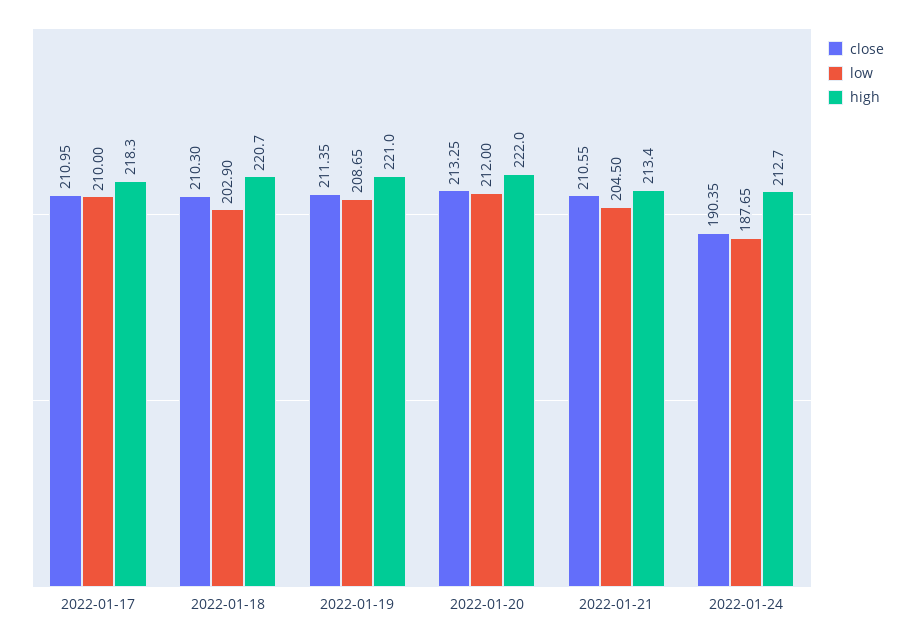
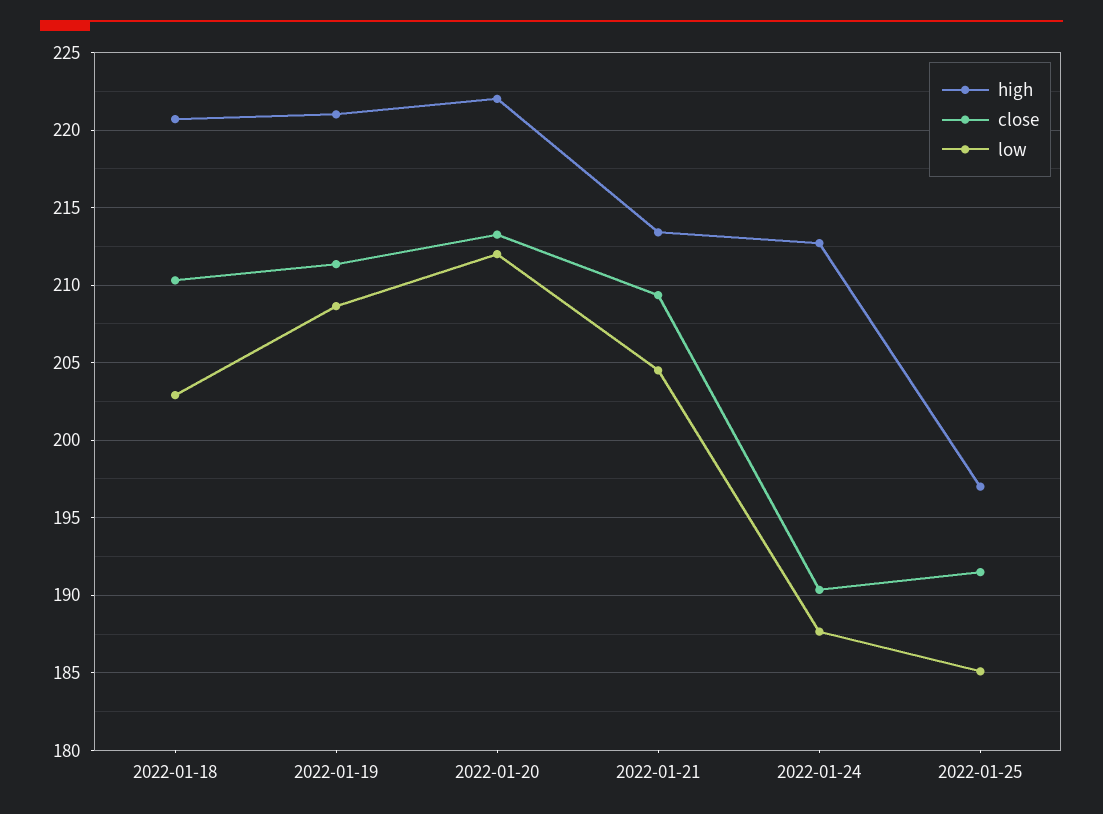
close, 2022-01-17: 210.95 -> none
low, 2022-01-17: 210 -> none
high, 2022-01-17: 218.3 -> none
close, 2022-01-21: 210.55 -> 209.5
high, 2022-01-25: none -> 197
close, 2022-01-25: none -> 191.5
low, 2022-01-25: none -> 185

